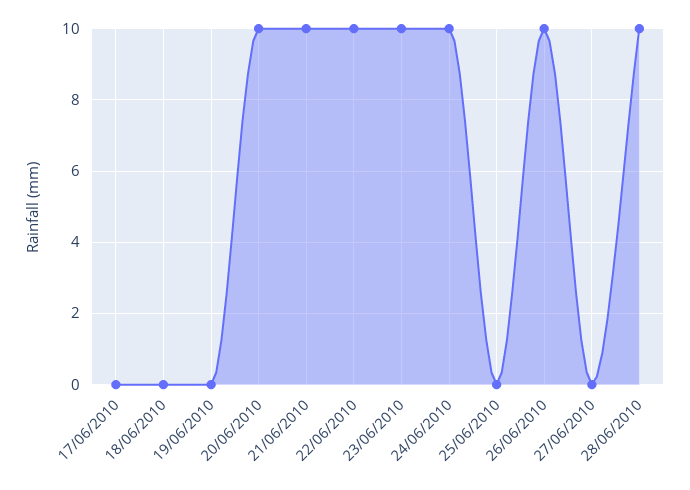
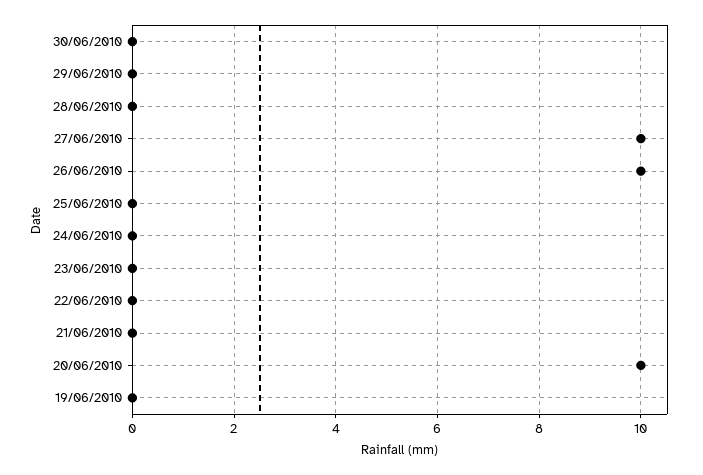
17/06/2010: 0 -> none
18/06/2010: 0 -> none
21/06/2010: 10 -> 0
22/06/2010: 10 -> 0
23/06/2010: 10 -> 0
24/06/2010: 10 -> 0
27/06/2010: 0 -> 10
28/06/2010: 10 -> 0
30/06/2010: none -> 0
29/06/2010: none -> 0

